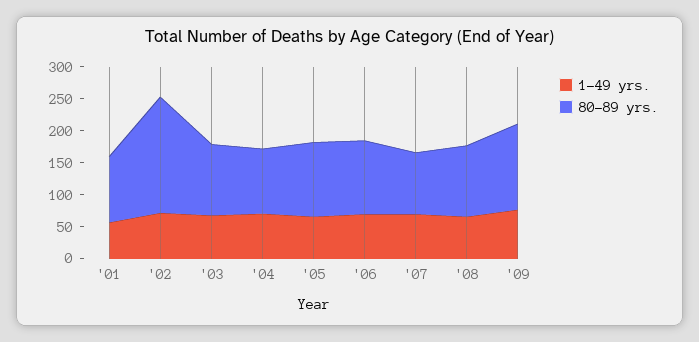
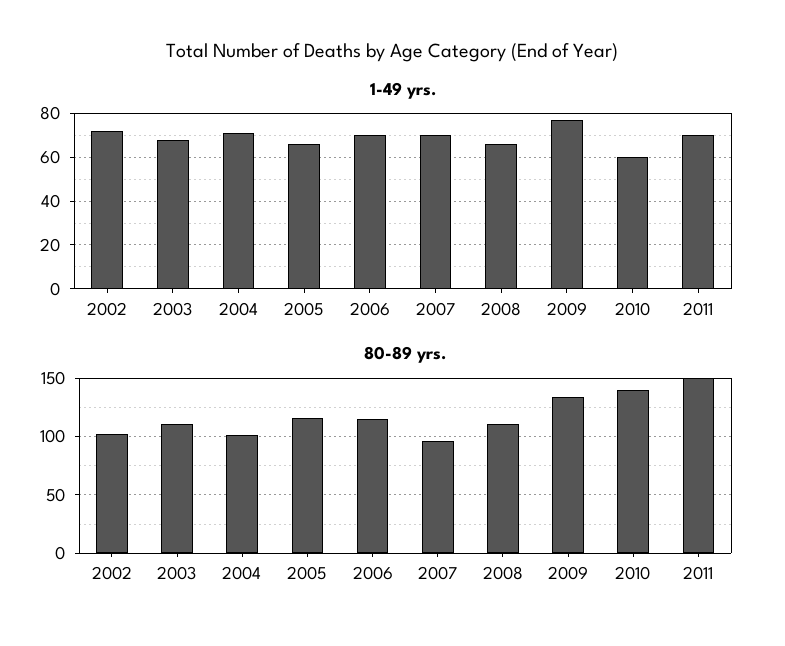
1-49 yrs., '01: 50 -> none
80-89 yrs., '01: 100 -> none
80-89 yrs., '02: 175 -> 100
1-49 yrs., 2010: none -> 60
1-49 yrs., 2011: none -> 70
80-89 yrs., 2010: none -> 140
80-89 yrs., 2011: none -> 150

